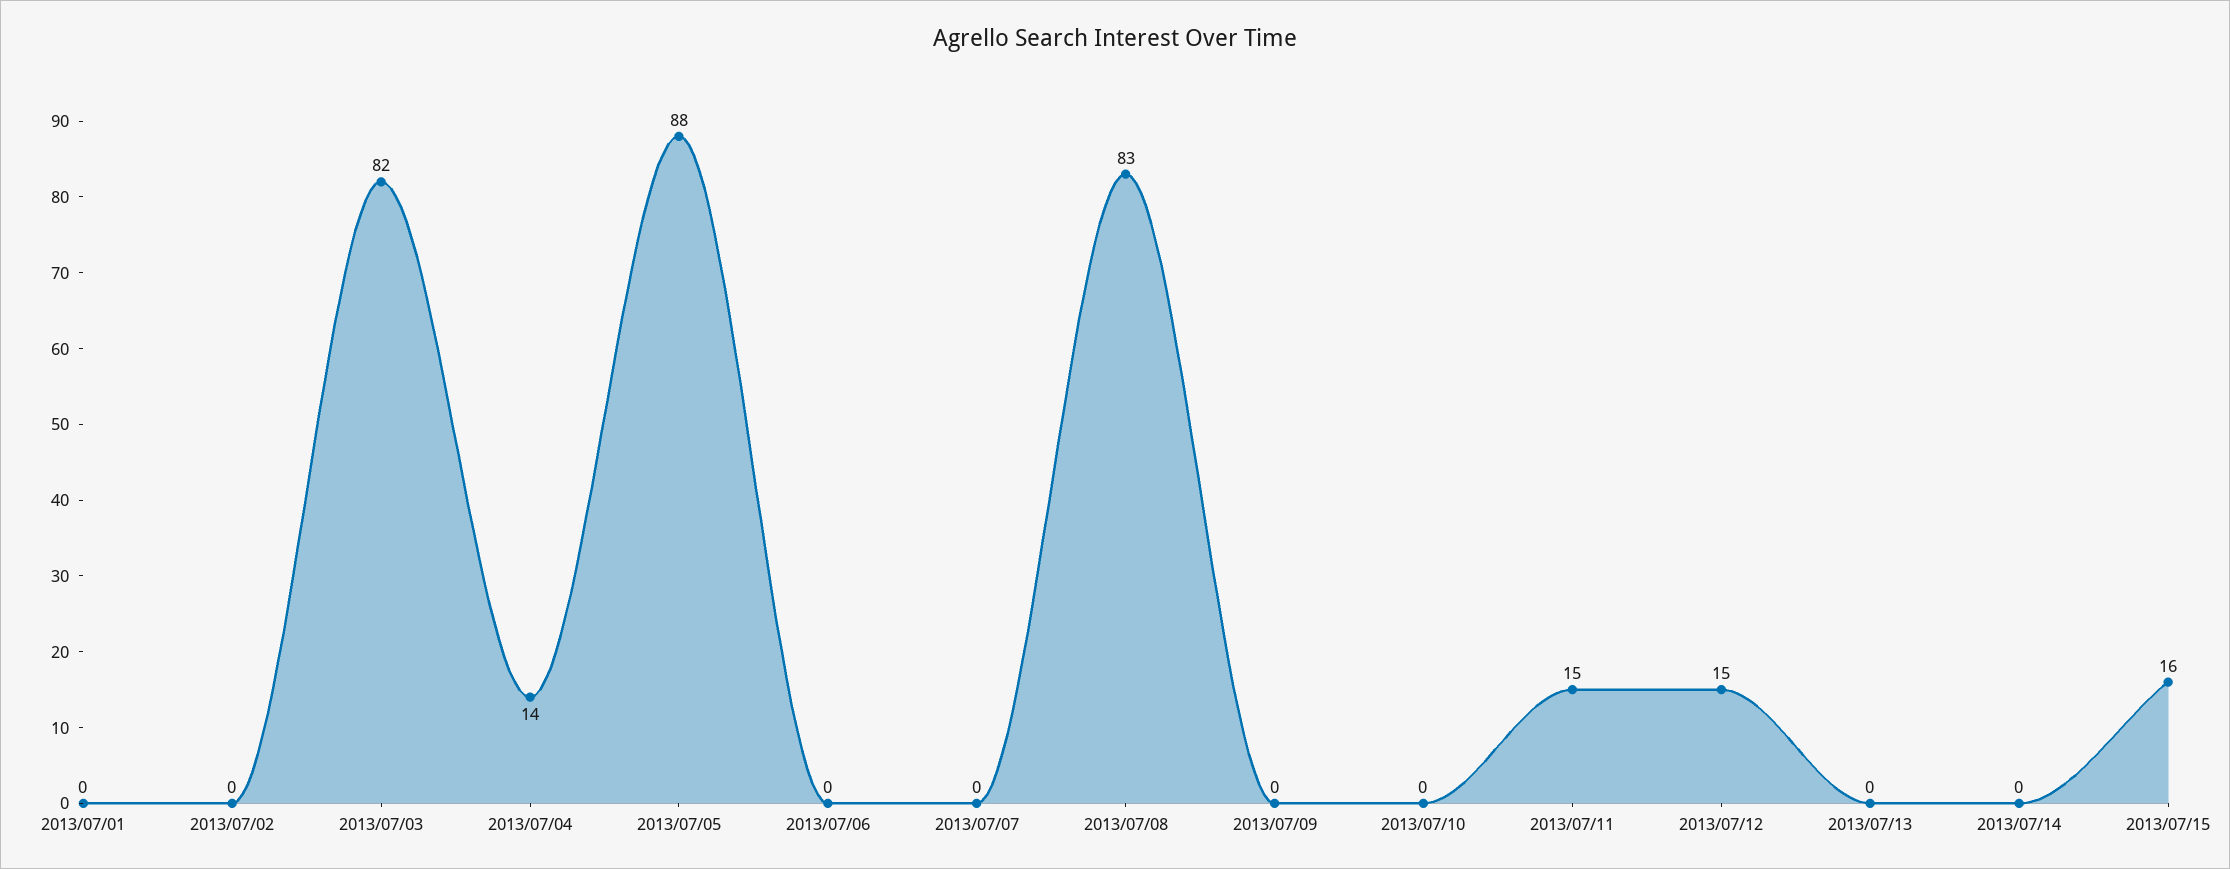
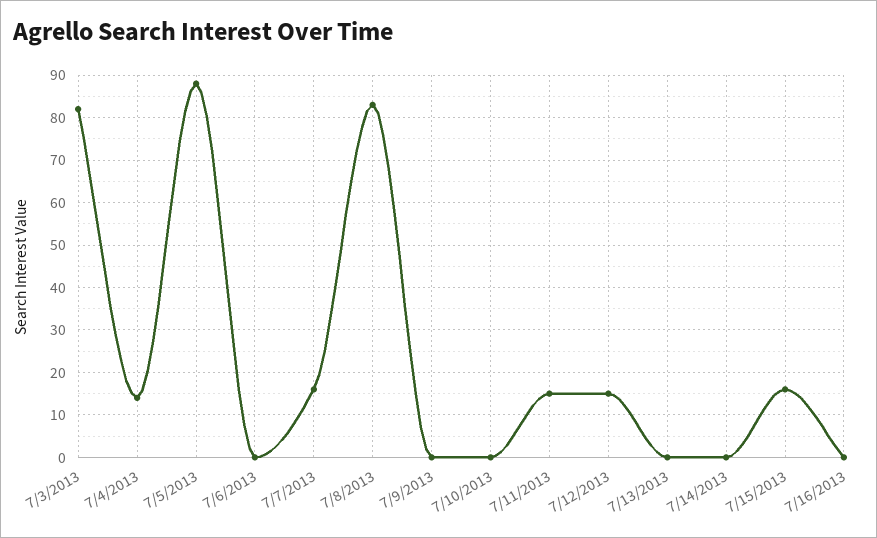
2013/07/01: 0 -> none
2013/07/02: 0 -> none
2013/07/07: 0 -> 15
7/16/2013: none -> 0

